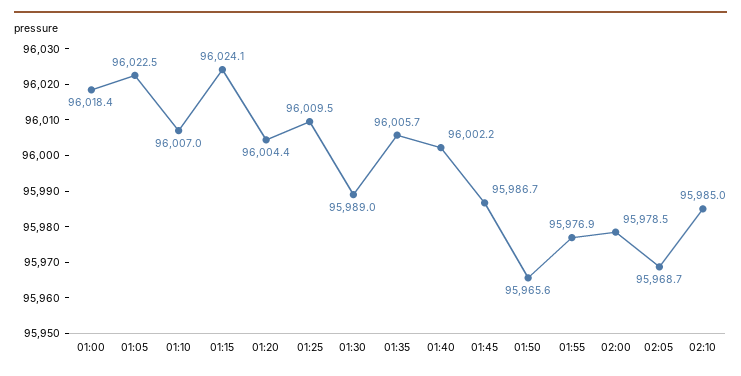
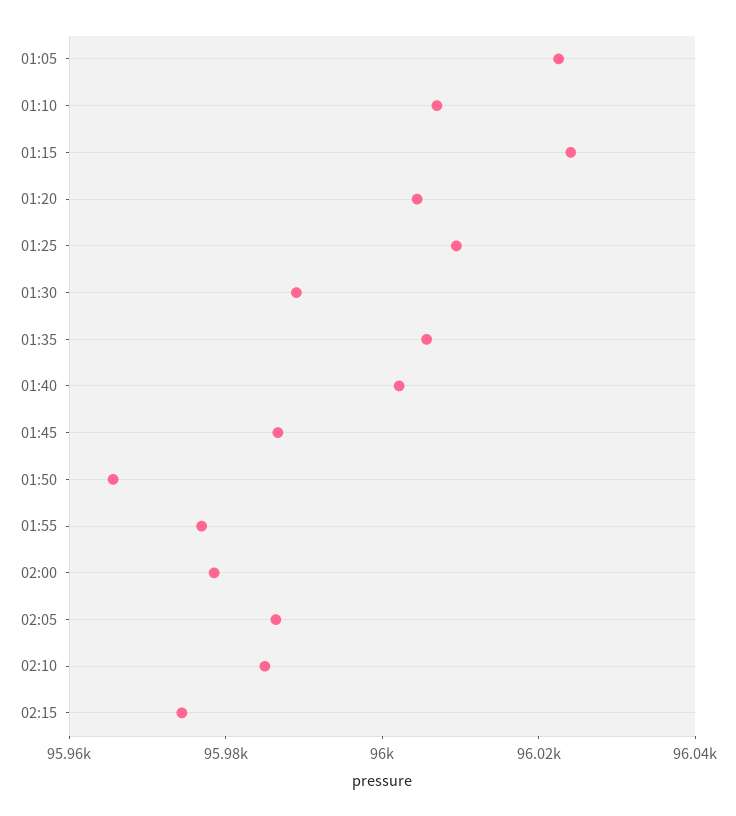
01:00: 96018.4 -> none
02:05: 95968.7 -> 95985
02:15: none -> 95975

